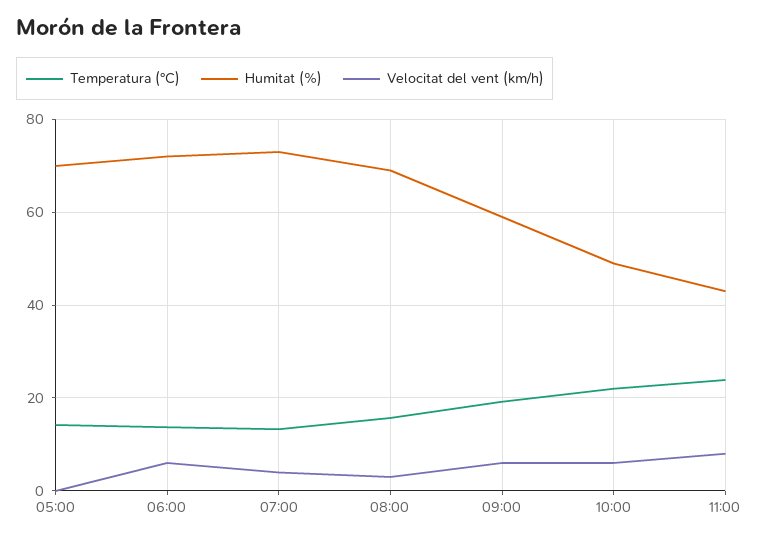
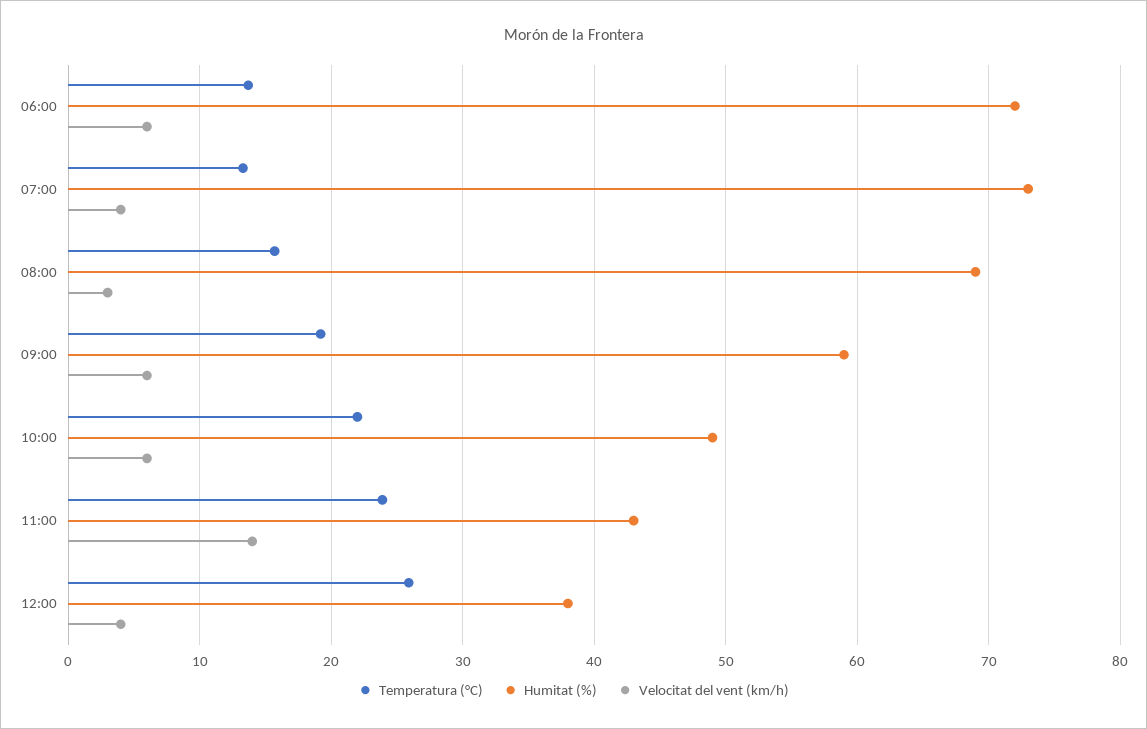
Temperatura (°C), 05:00: 14 -> none
Humitat (%), 05:00: 70 -> none
Velocitat del vent (km/h), 05:00: 0 -> none
Velocitat del vent (km/h), 11:00: 8 -> 14
Temperatura (°C), 12:00: none -> 26
Humitat (%), 12:00: none -> 38
Velocitat del vent (km/h), 12:00: none -> 4

